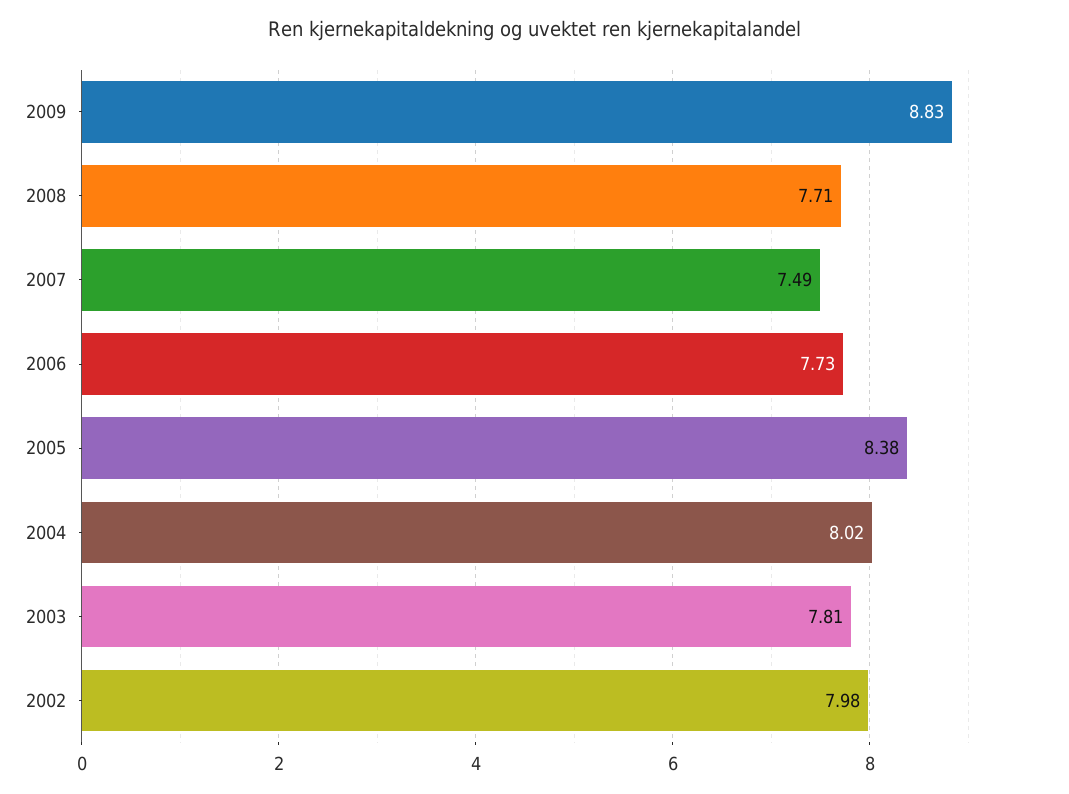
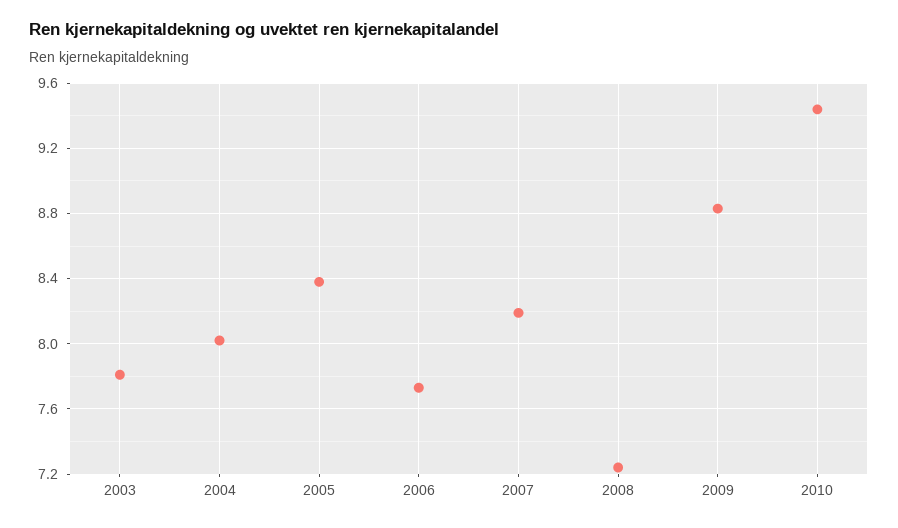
2008: 7.71 -> 7.25
2007: 7.49 -> 8.2
2002: 7.98 -> none
2010: none -> 9.45

